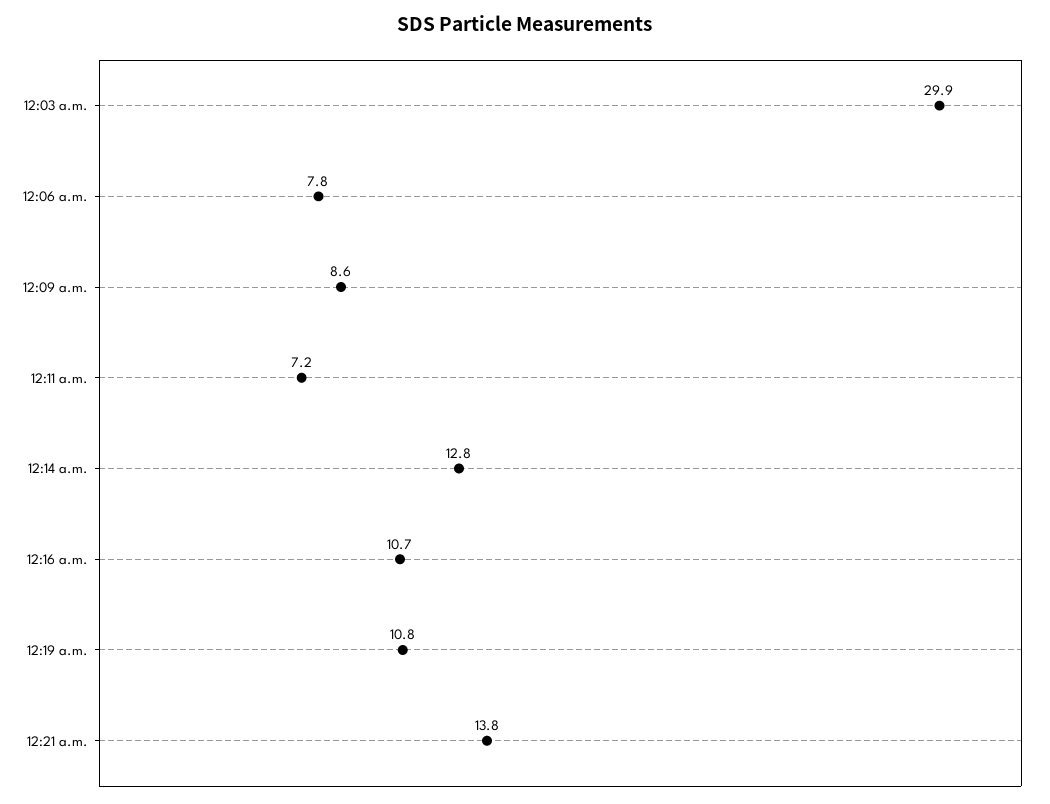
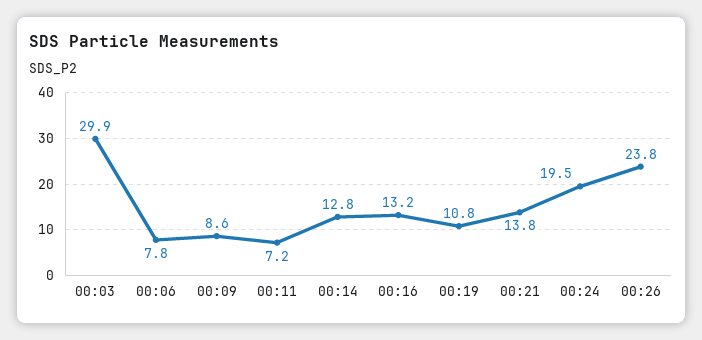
12:16 a.m.: 10.7 -> 13.2
00:24: none -> 19.5
00:26: none -> 23.8

